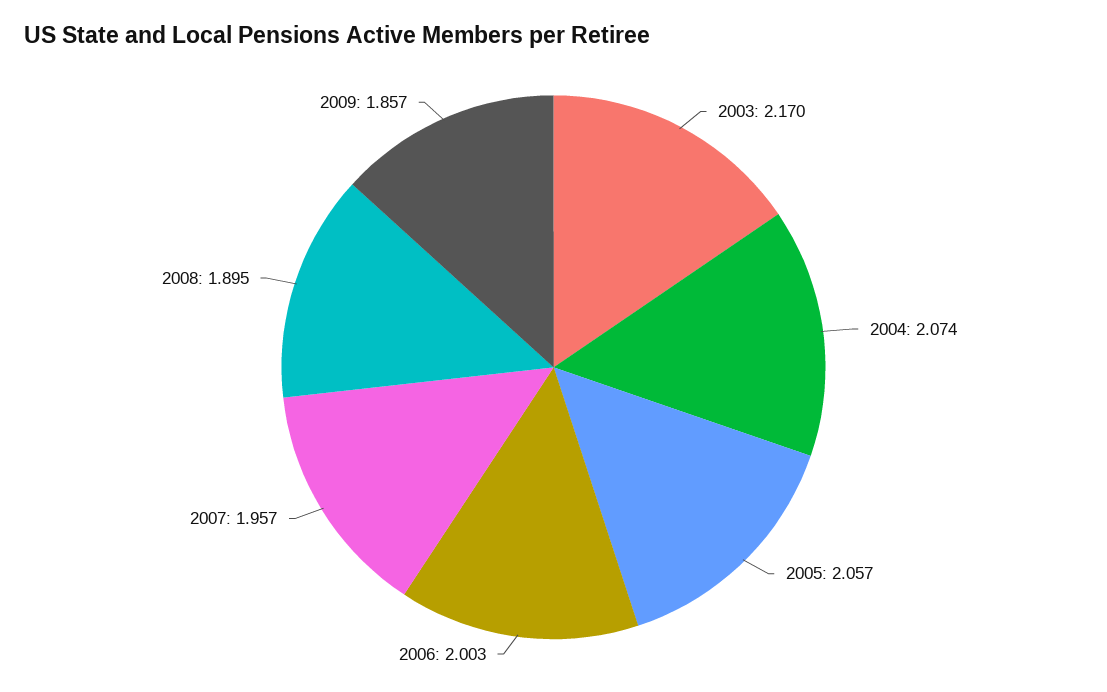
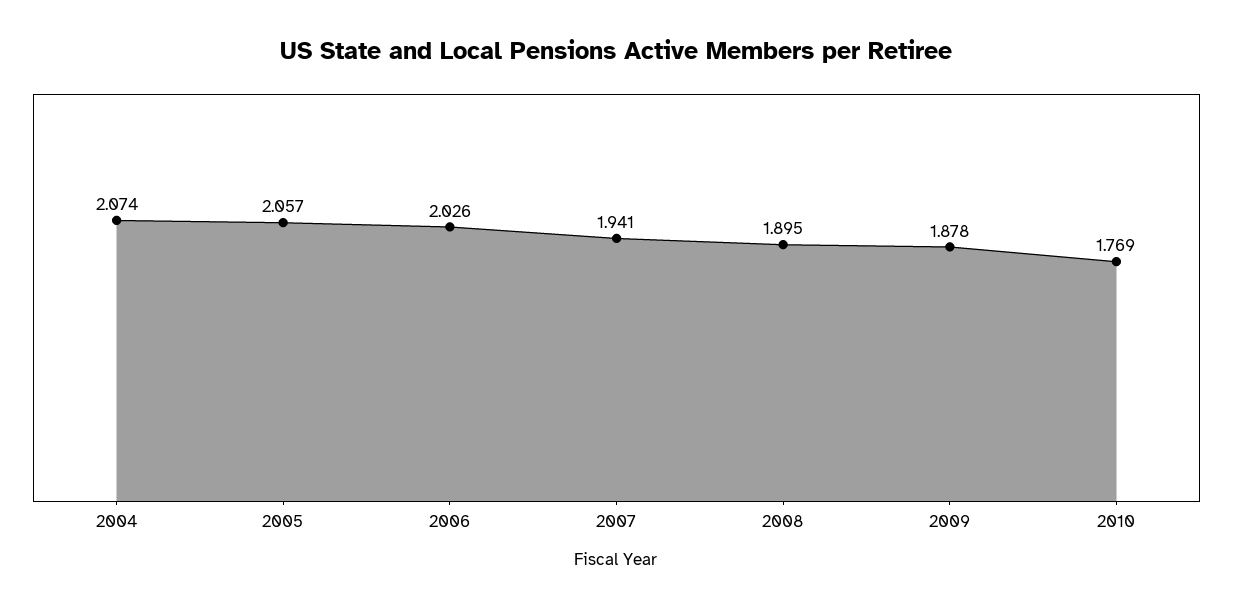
2003: 2.17 -> none
2006: 2.003 -> 2.026
2007: 1.957 -> 1.941
2009: 1.857 -> 1.878
2010: none -> 1.769

